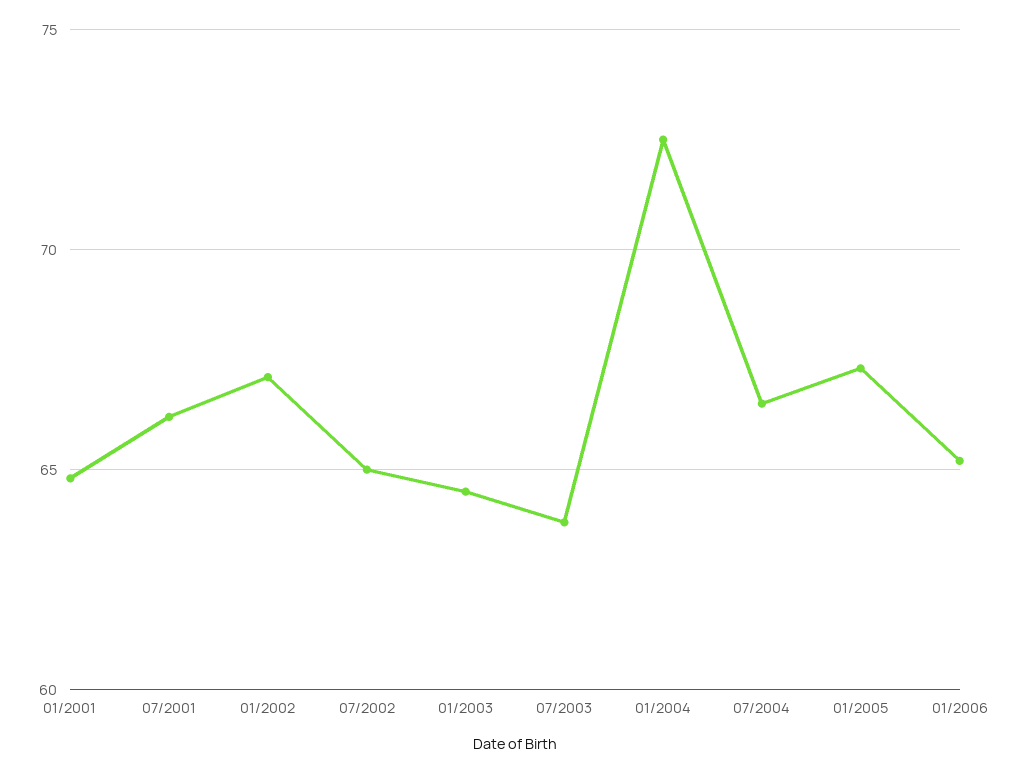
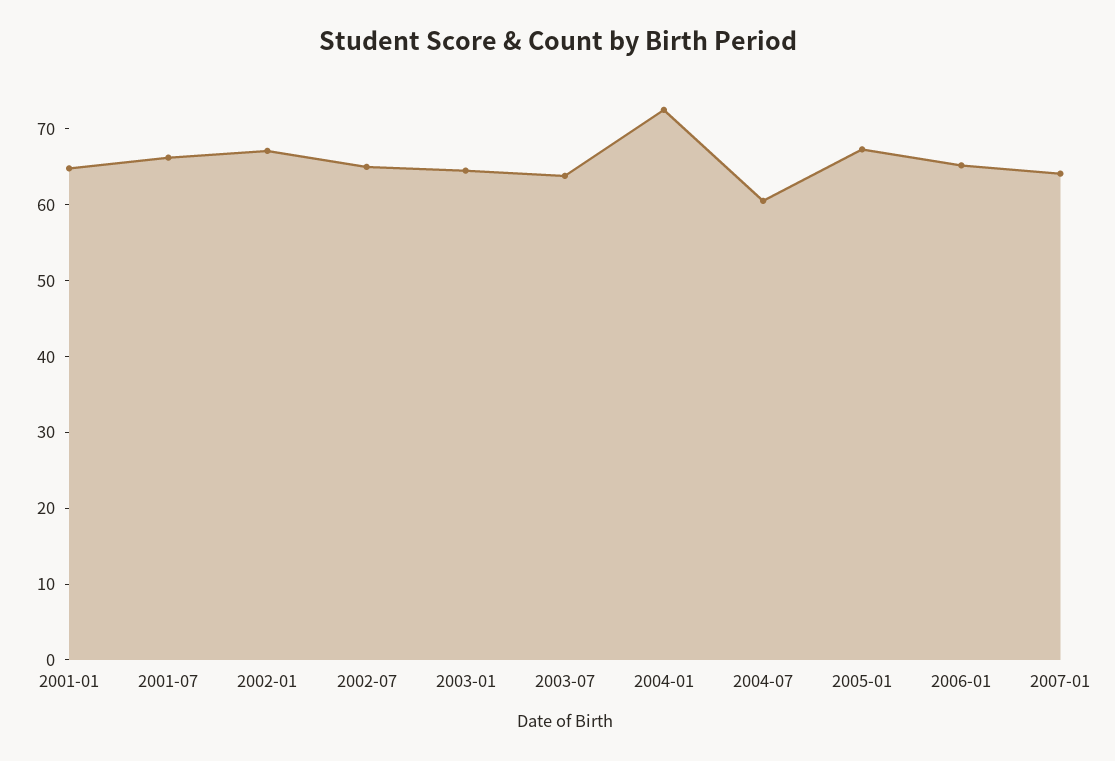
07/2004: 66.5 -> 60
2007-01: none -> 64

